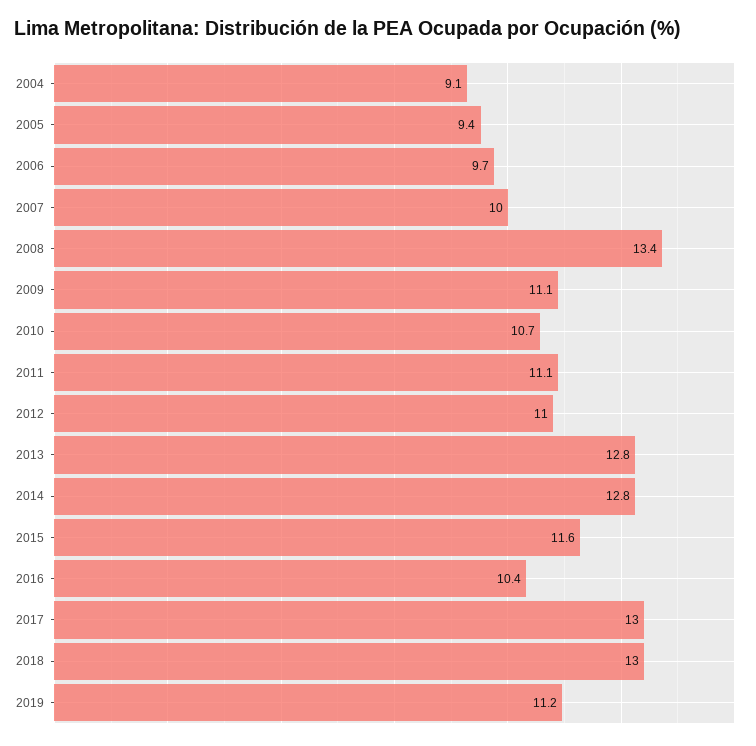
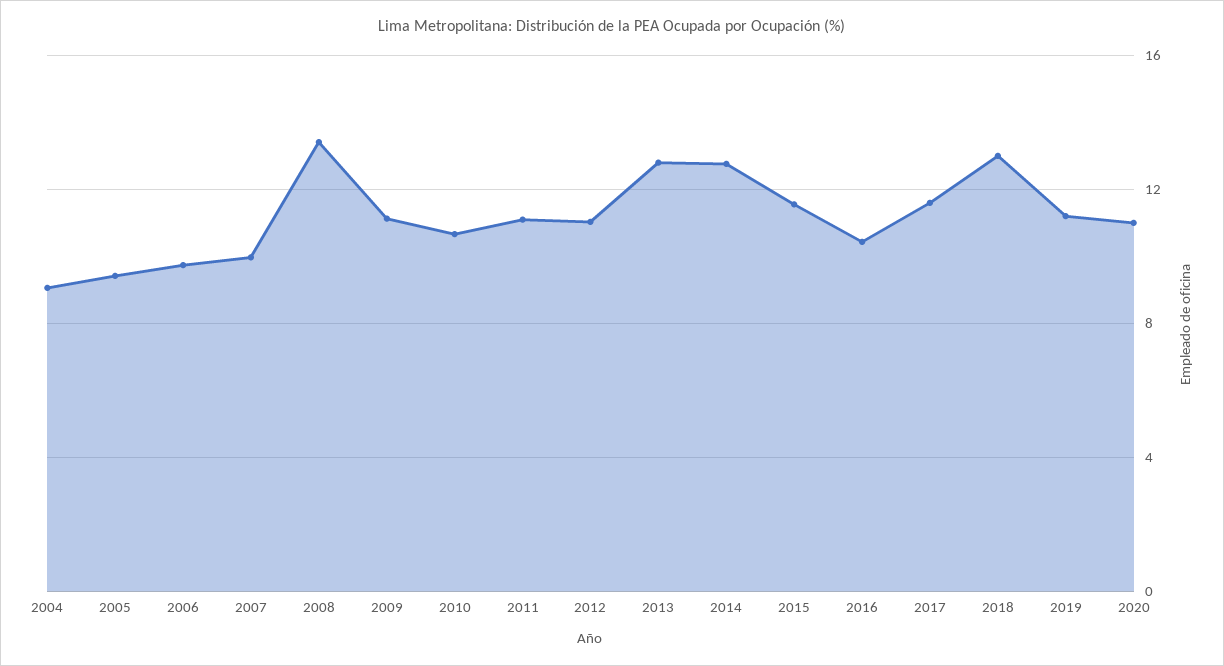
2017: 13 -> 11.5
2020: none -> 11

